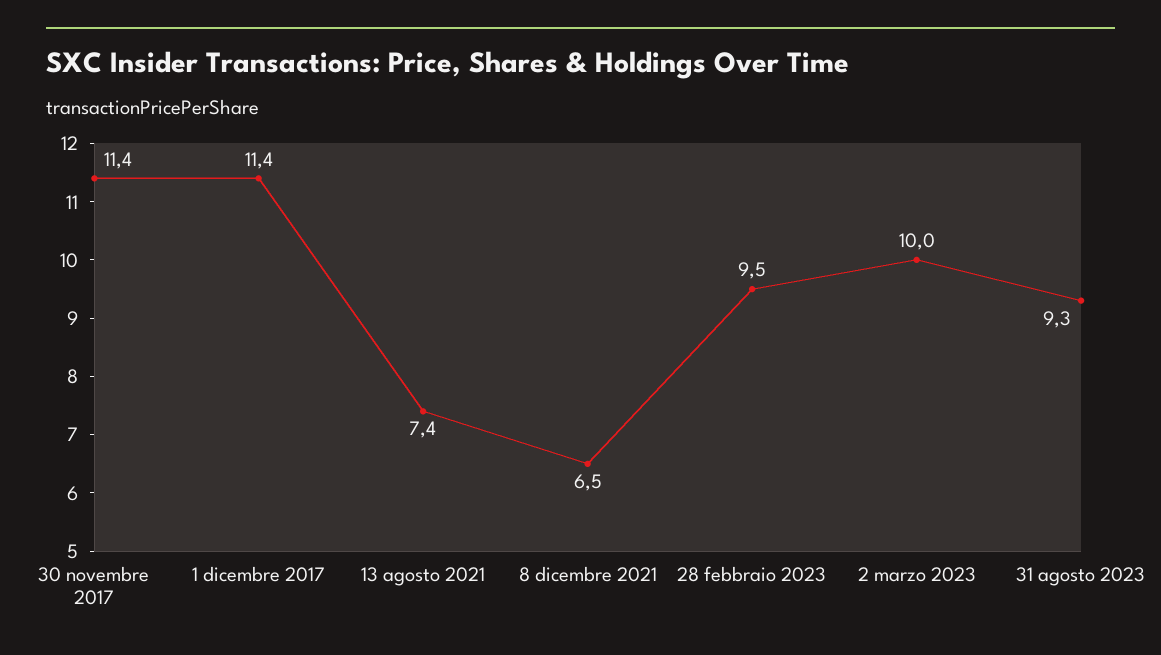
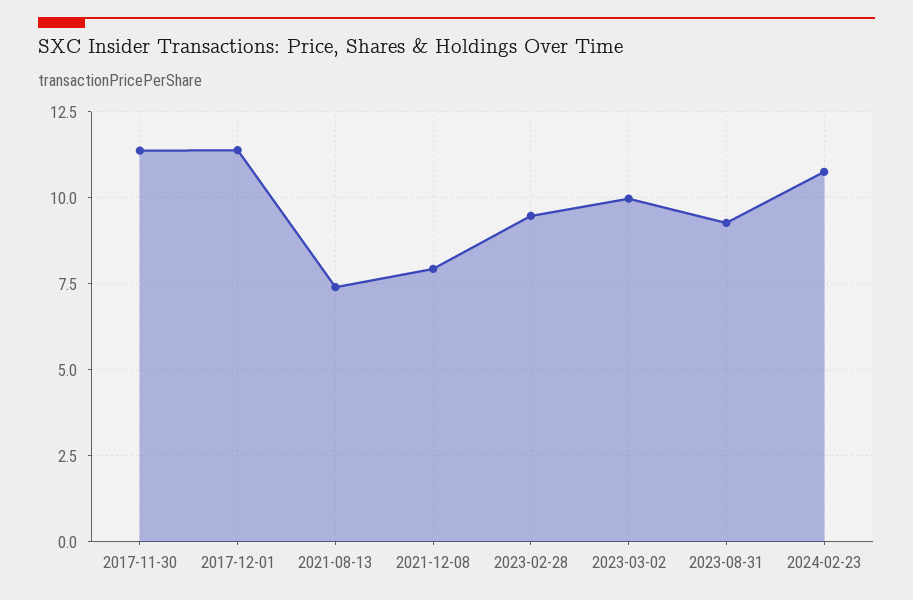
8 dicembre 2021: 6.5 -> 8
2024-02-23: none -> 10.75

